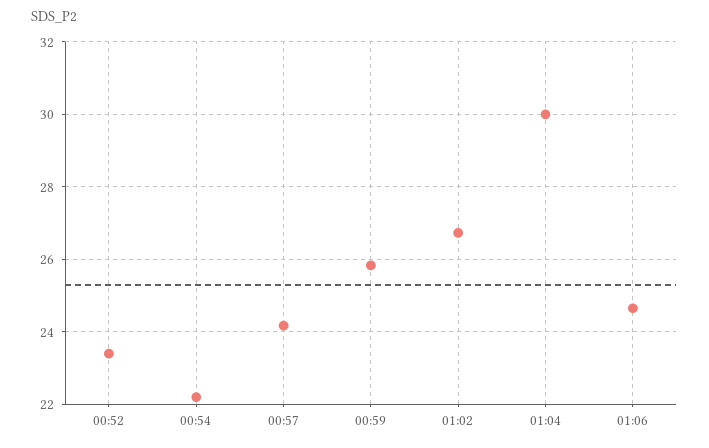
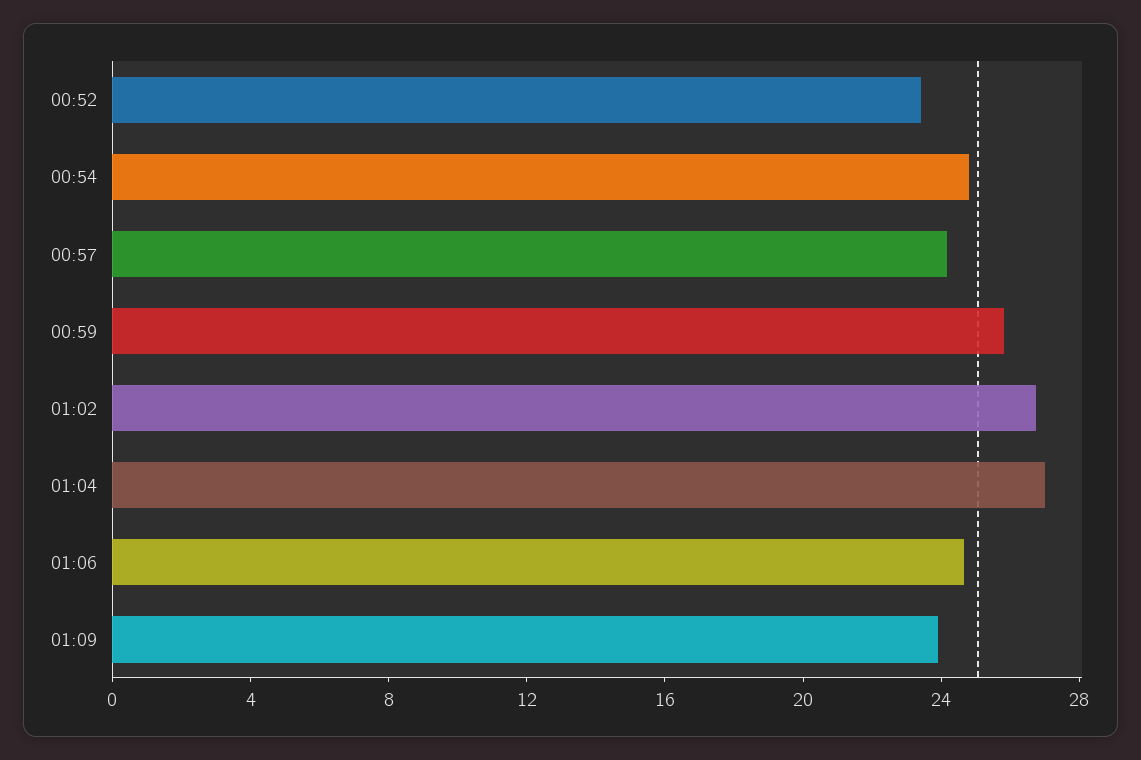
00:54: 22.2 -> 25
01:04: 30 -> 27
01:09: none -> 24

